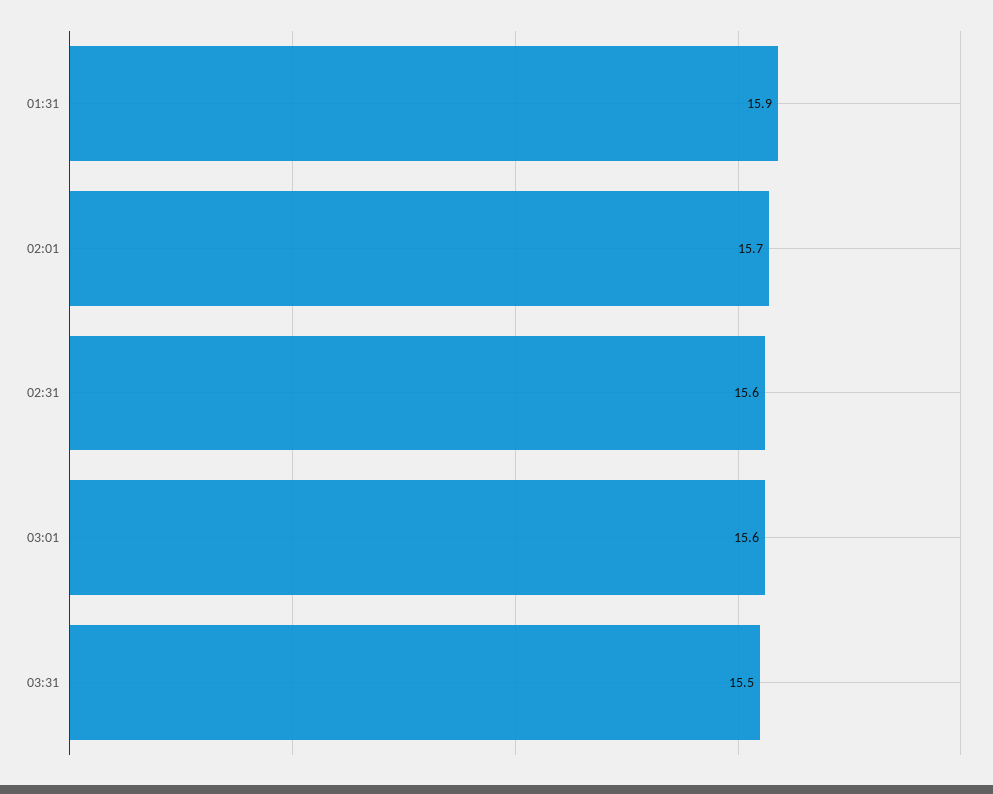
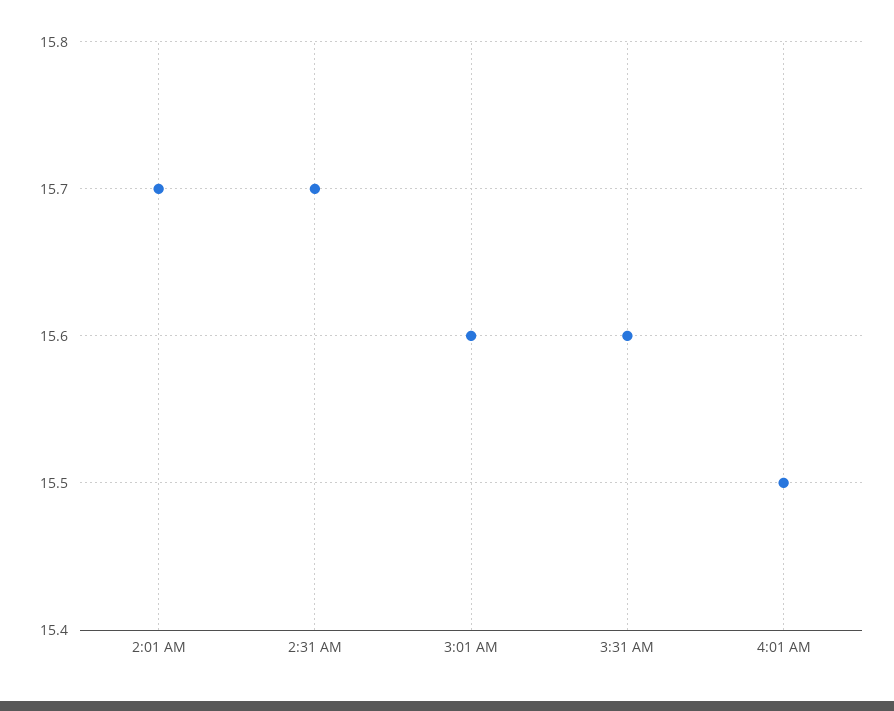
01:31: 15.9 -> none
02:31: 15.6 -> 15.7
03:31: 15.5 -> 15.6
4:01 AM: none -> 15.5

